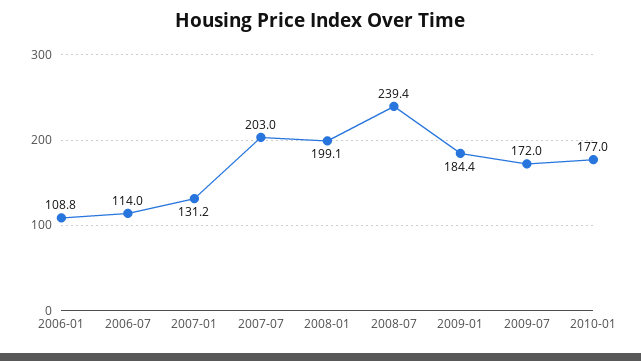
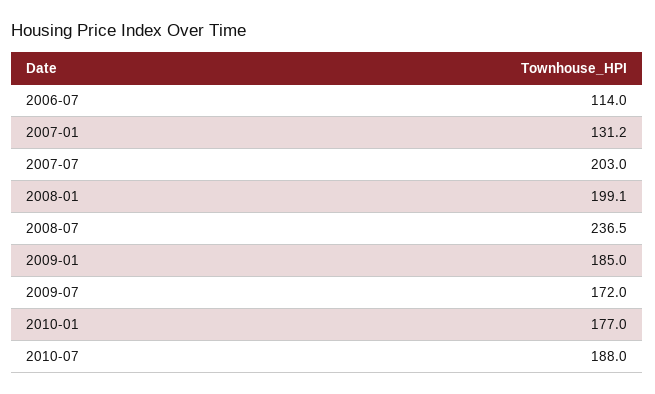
2006-01: 108.8 -> none
2008-07: 239.4 -> 236.5
2009-01: 184.4 -> 185
2010-07: none -> 188

